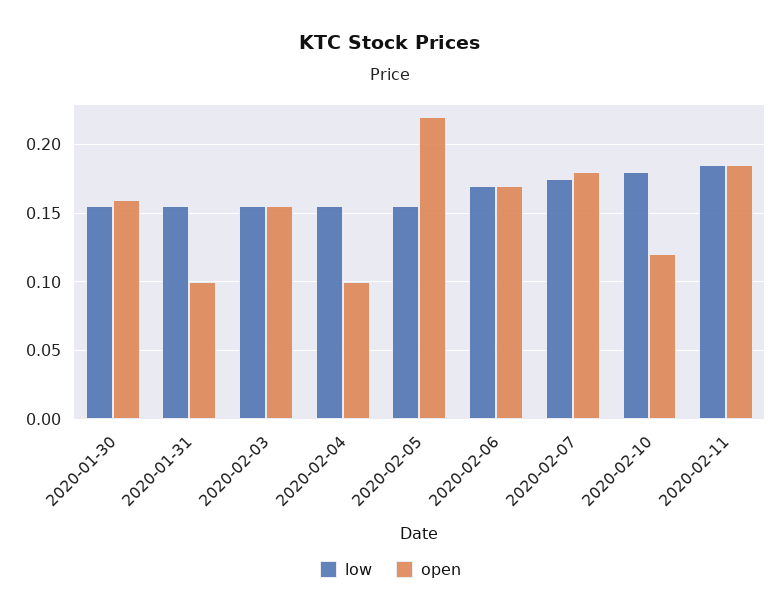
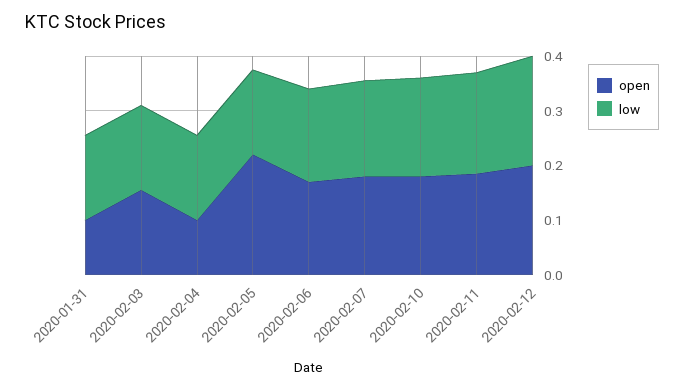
low, 2020-01-30: 0.155 -> none
open, 2020-01-30: 0.16 -> none
open, 2020-02-10: 0.12 -> 0.18
open, 2020-02-12: none -> 0.2
low, 2020-02-12: none -> 0.2

